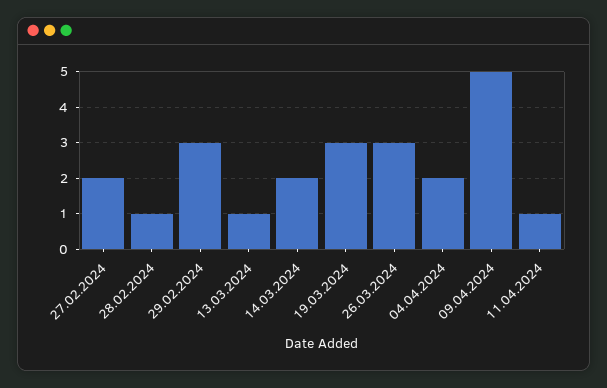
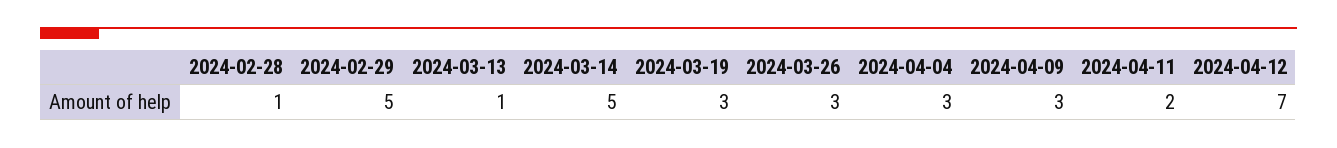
27.02.2024: 2 -> none
29.02.2024: 3 -> 5
14.03.2024: 2 -> 5
04.04.2024: 2 -> 3
09.04.2024: 5 -> 3
11.04.2024: 1 -> 2
2024-04-12: none -> 7

